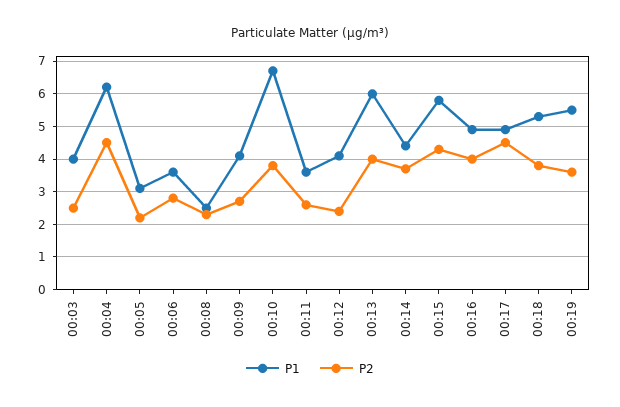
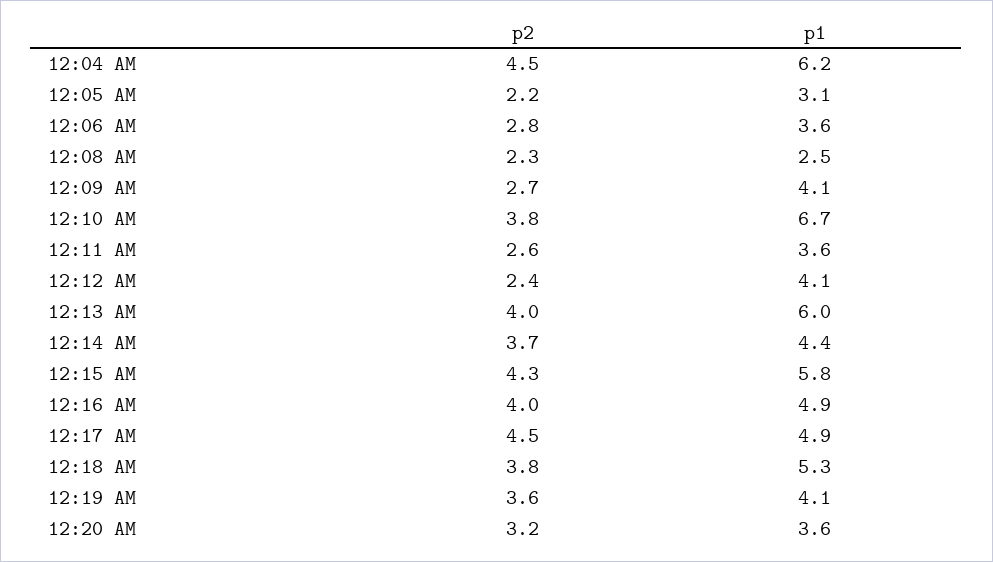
P1, 00:03: 4 -> none
P2, 00:03: 2.5 -> none
P1, 00:19: 5.5 -> 4.1
P2, 12:20 AM: none -> 3.2
P1, 12:20 AM: none -> 3.6

